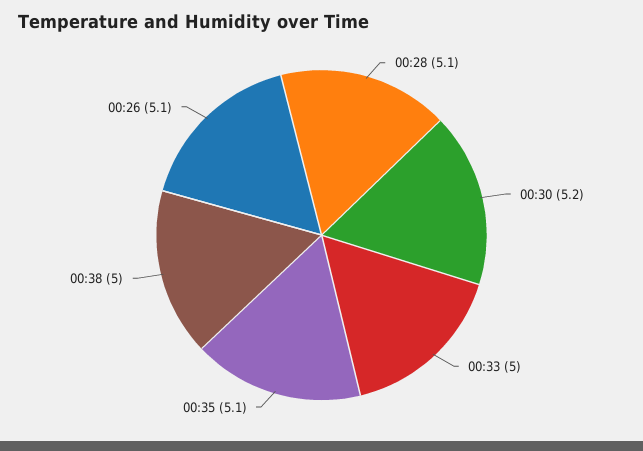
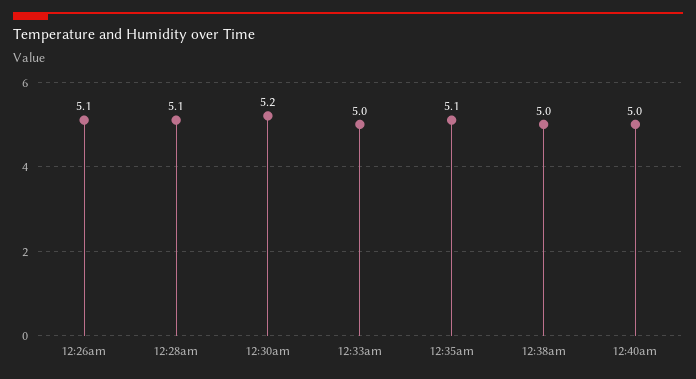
12:40am: none -> 5

